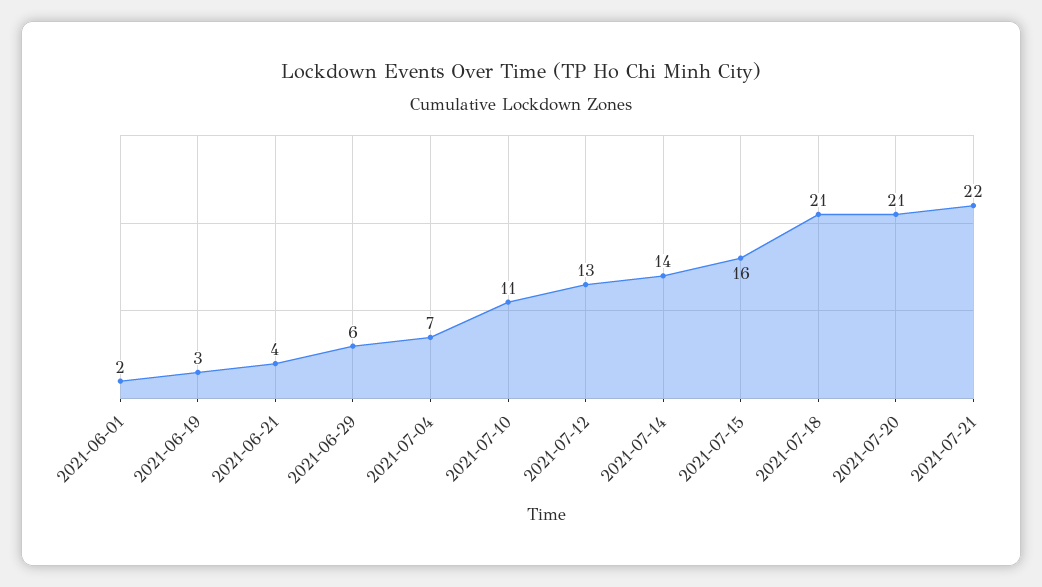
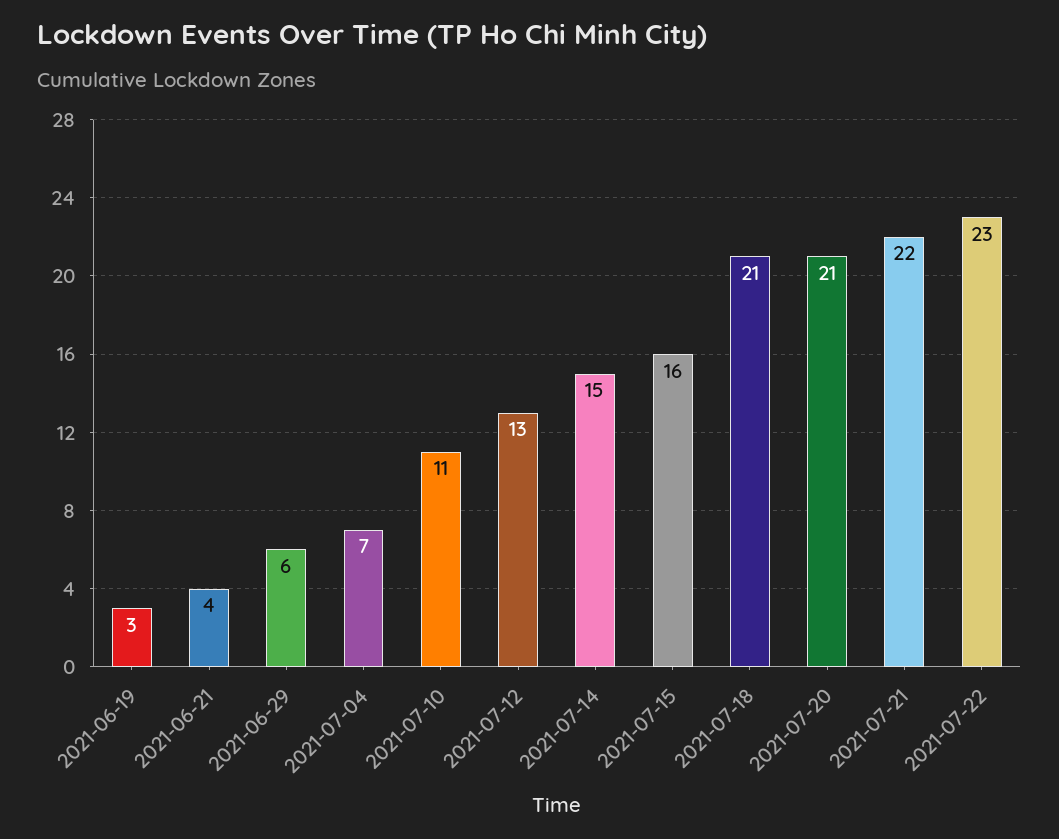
2021-06-01: 2 -> none
2021-07-14: 14 -> 15
2021-07-22: none -> 23

